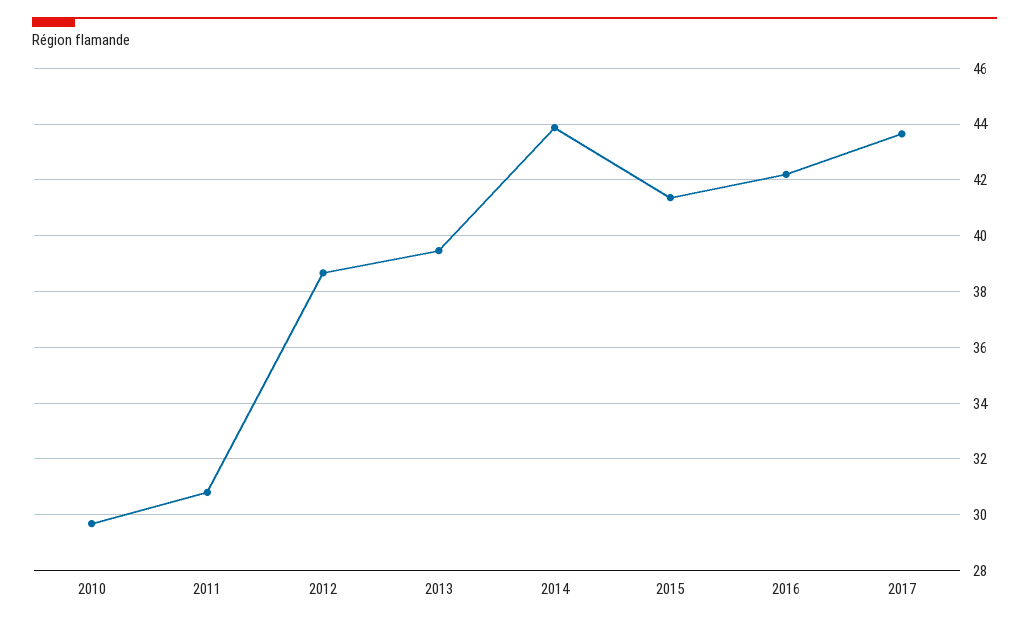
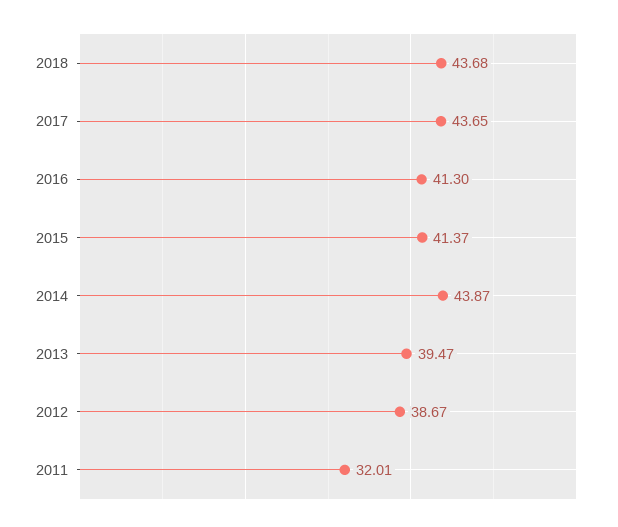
2010: 29.75 -> none
2011: 30.75 -> 32.01
2016: 42.25 -> 41.3
2018: none -> 43.68

